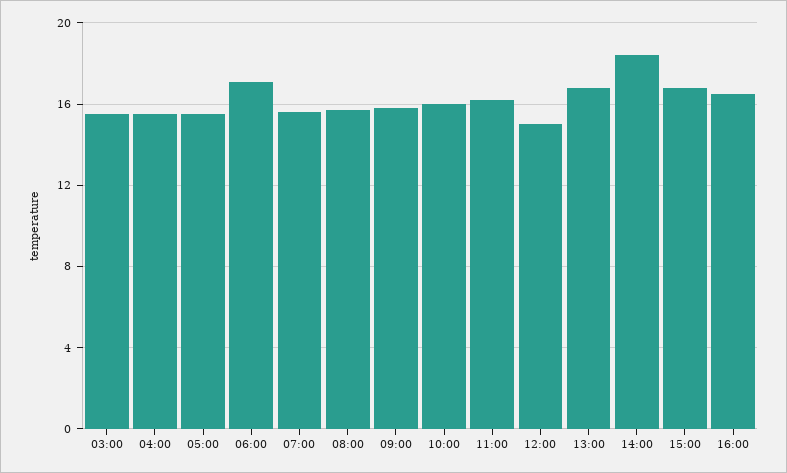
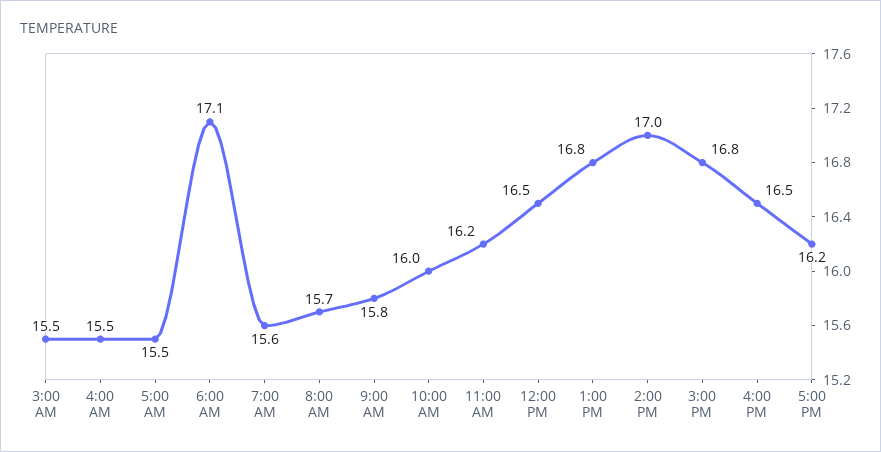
12:00: 15 -> 16.5
14:00: 18.5 -> 17
5:00 PM: none -> 16.2

